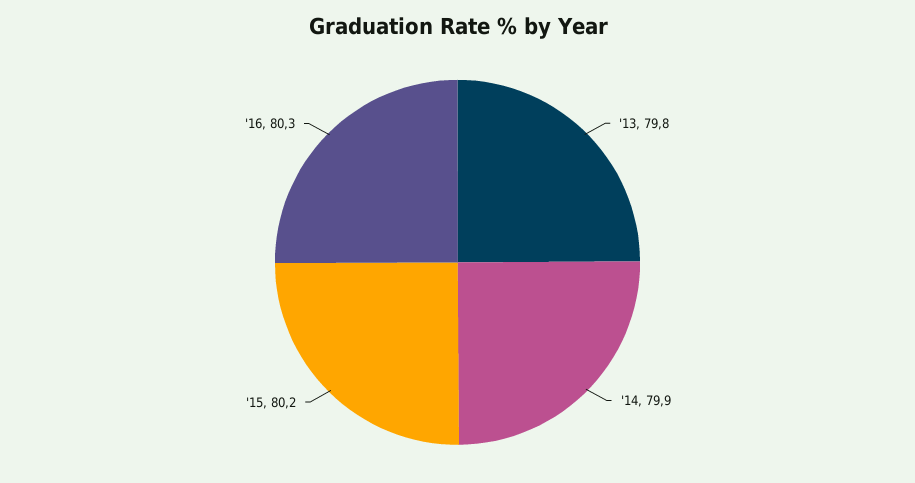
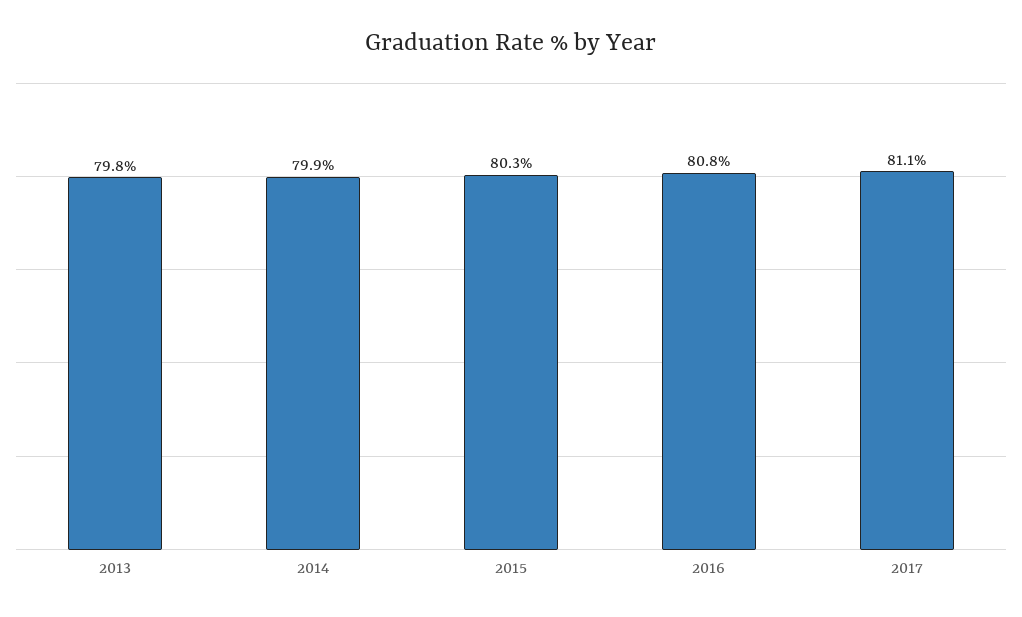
'15: 80.2 -> 80.3
'16: 80.3 -> 80.8
2017: none -> 81.1

